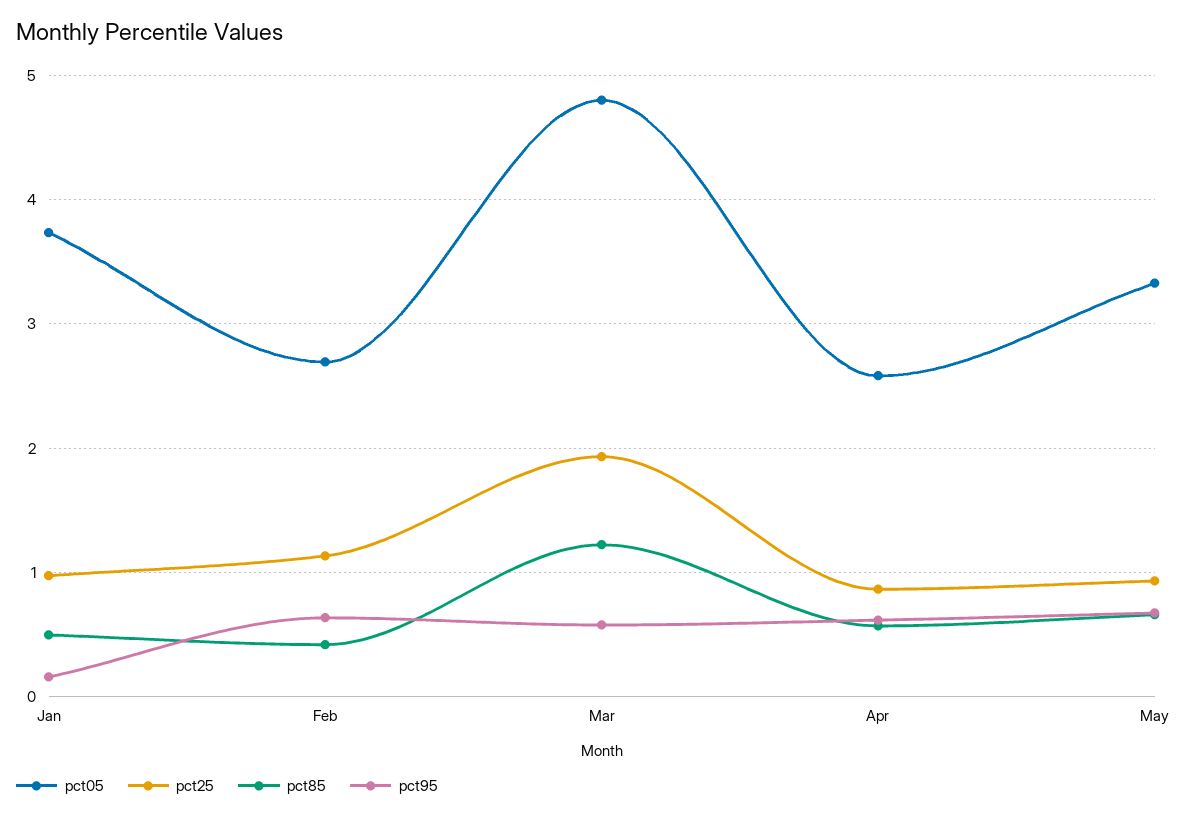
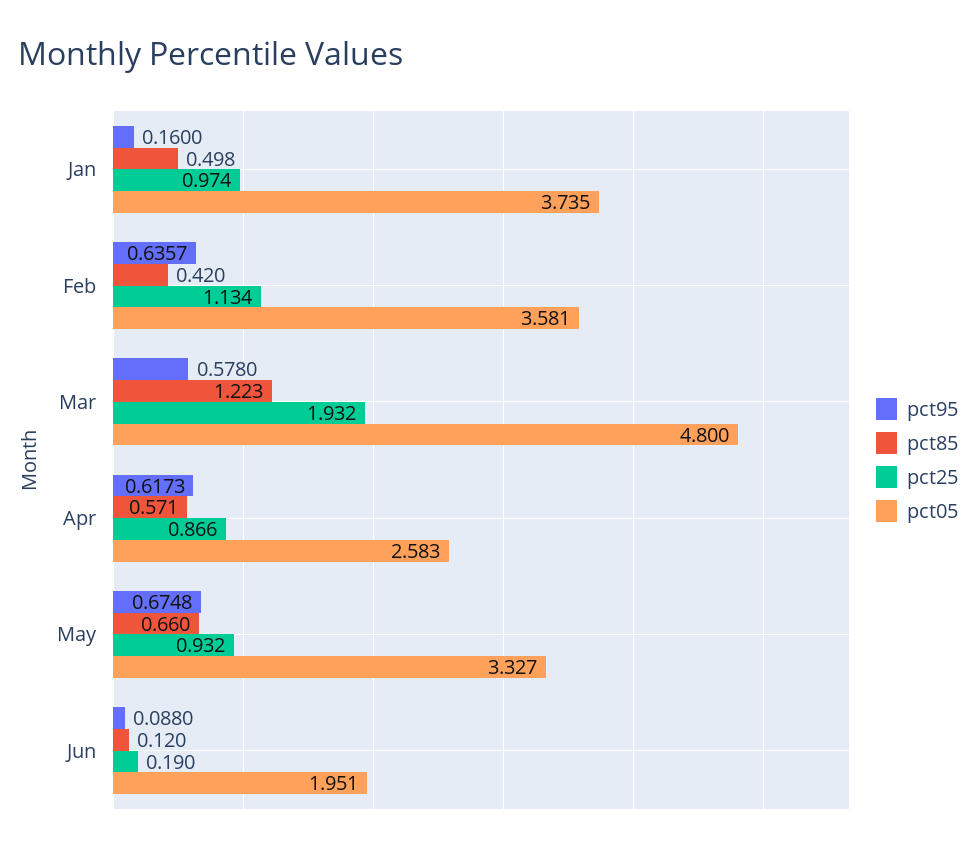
pct05, Feb: 2.7 -> 3.581
pct95, Jun: none -> 0.088
pct85, Jun: none -> 0.12
pct25, Jun: none -> 0.19
pct05, Jun: none -> 1.951

